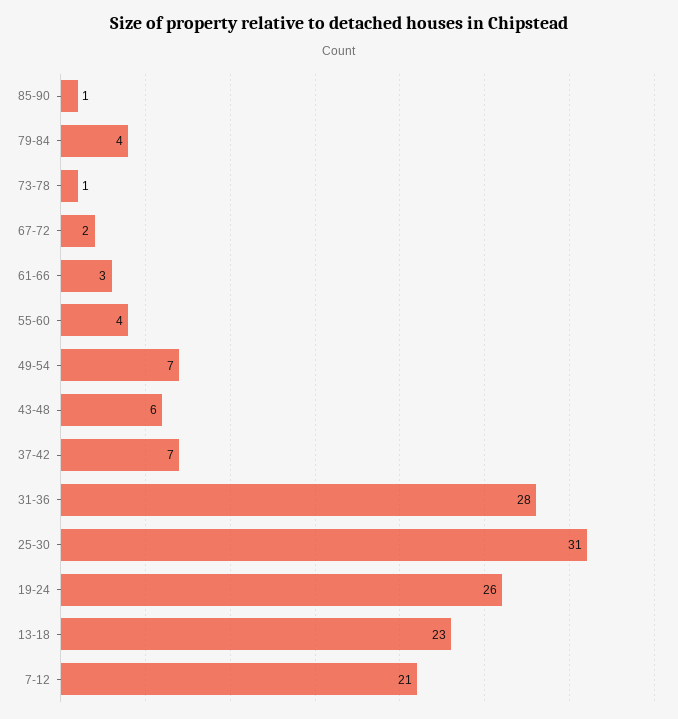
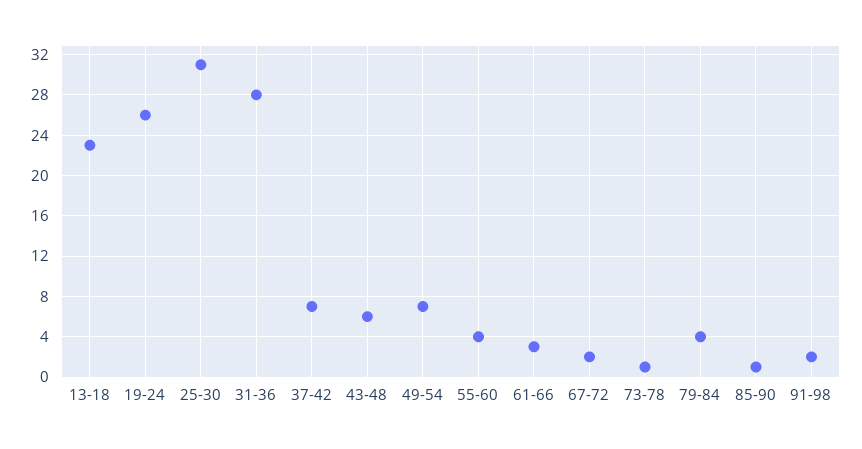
7-12: 21 -> none
91-98: none -> 2

